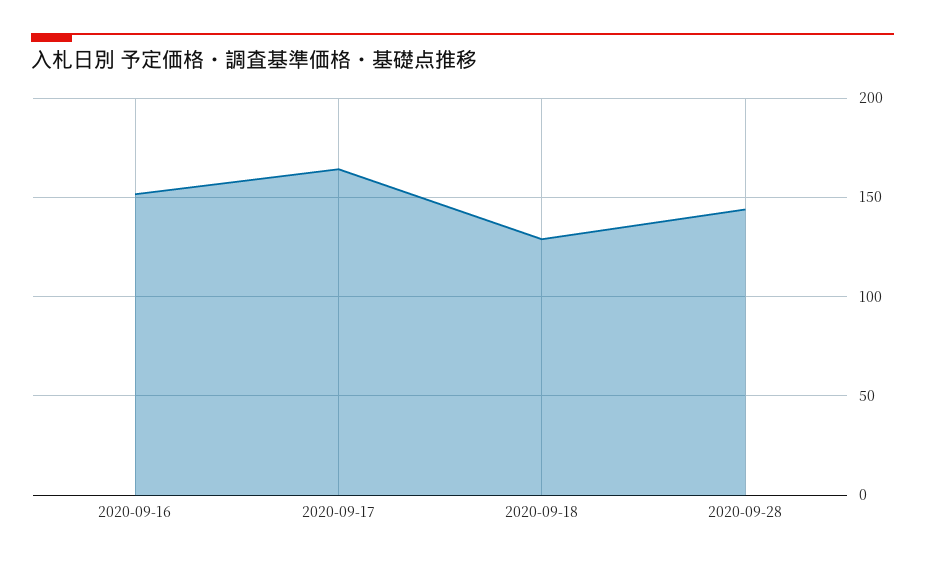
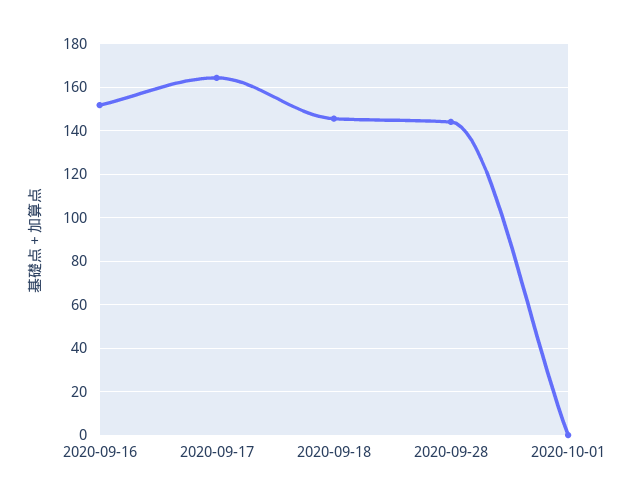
2020-09-18: 130 -> 145
2020-10-01: none -> 0

